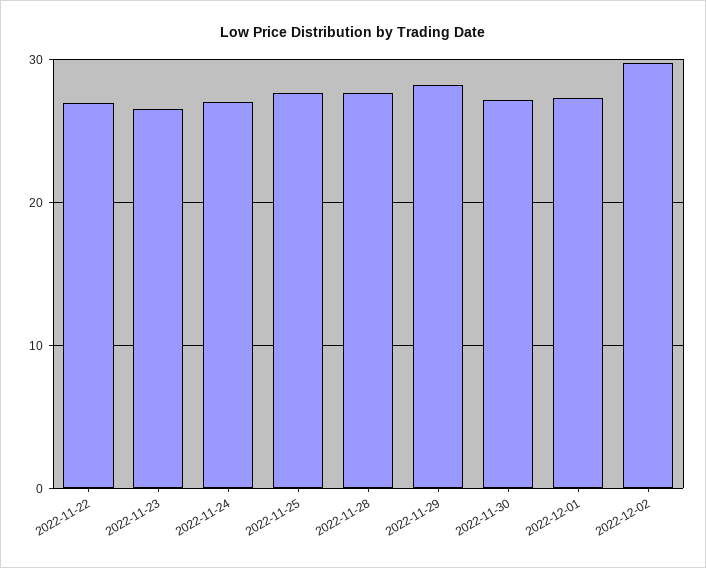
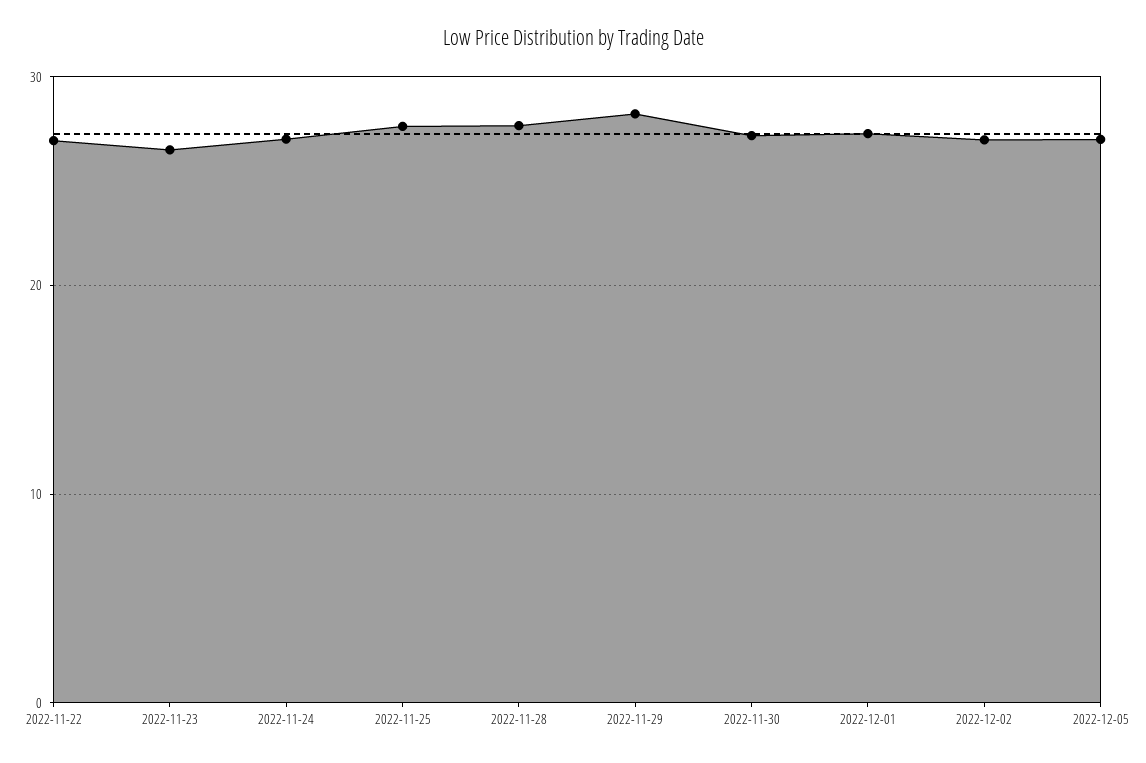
2022-12-02: 30 -> 27
2022-12-05: none -> 27

